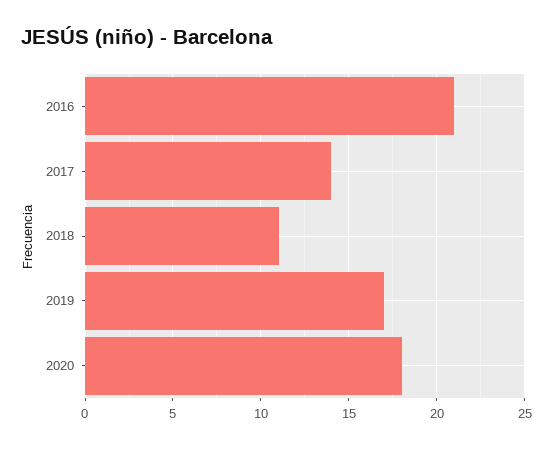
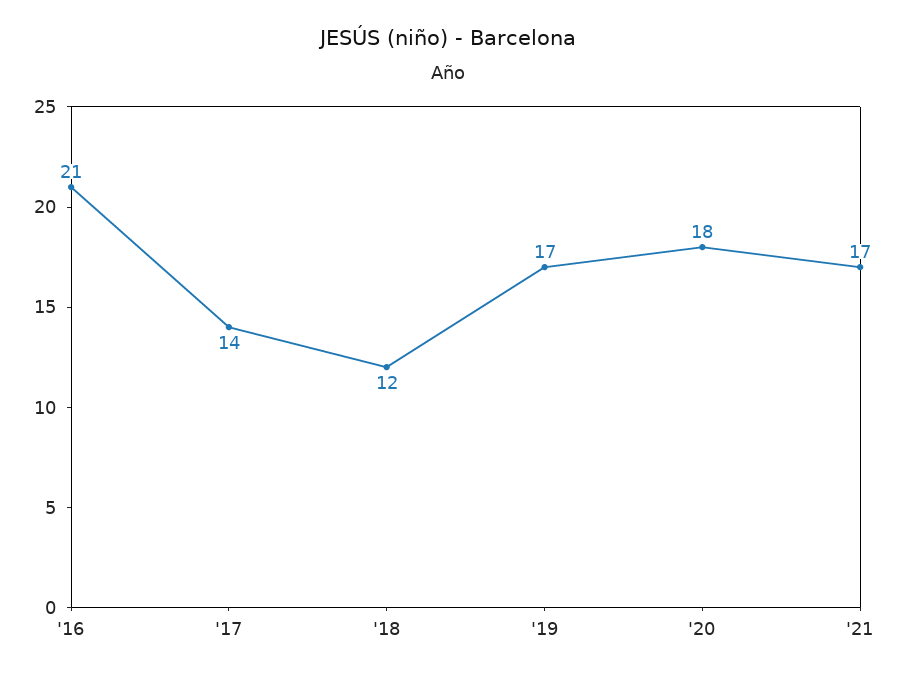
2018: 11 -> 12
'21: none -> 17

